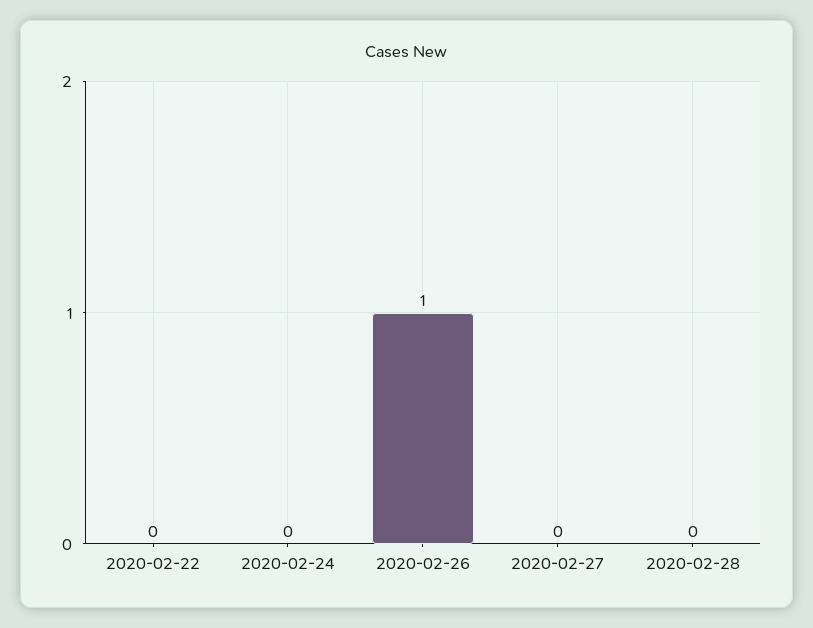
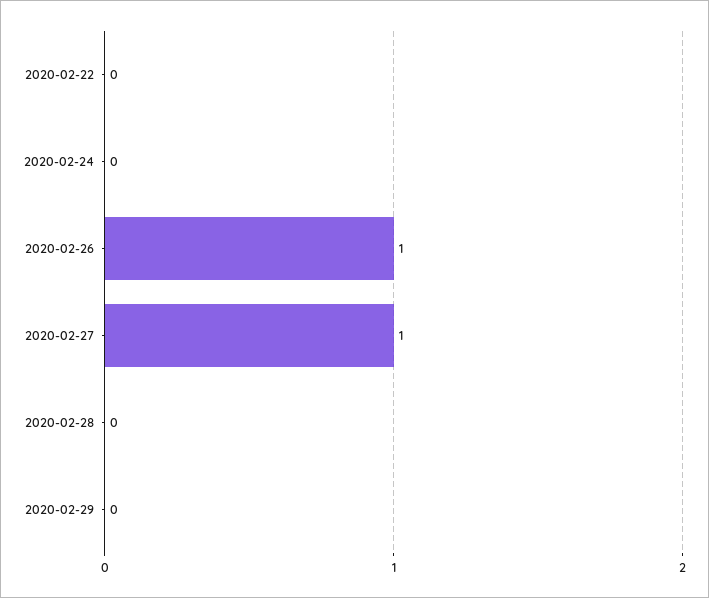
2020-02-27: 0 -> 1
2020-02-29: none -> 0

